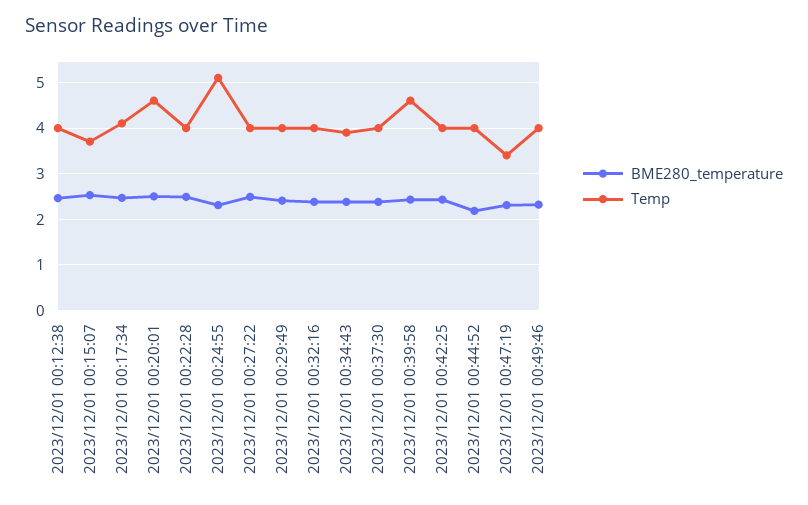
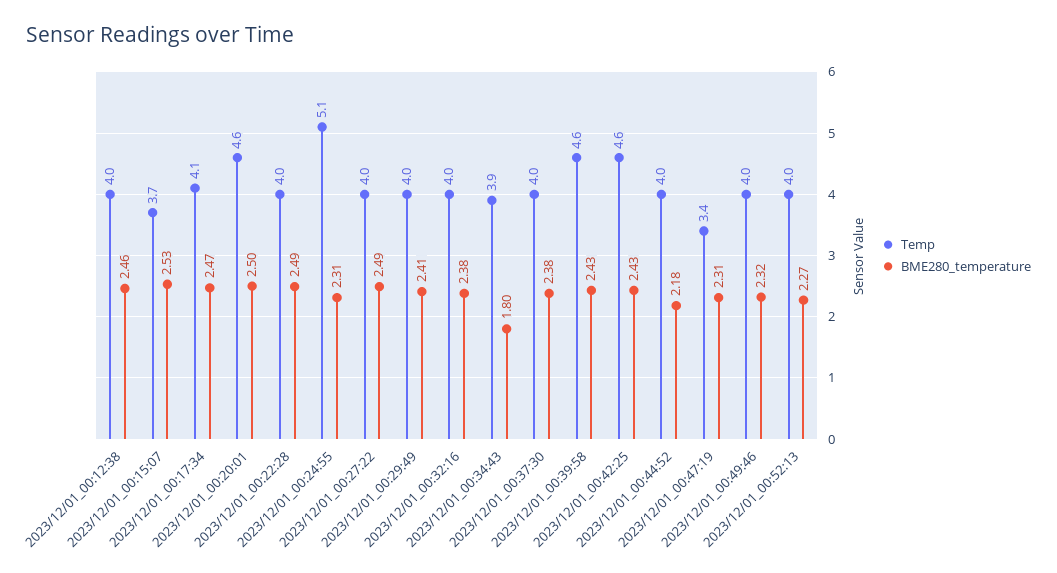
BME280_temperature, 2023/12/01 00:34:43: 2.4 -> 1.8
Temp, 2023/12/01 00:42:25: 4 -> 4.6
Temp, 2023/12/01_00:52:13: none -> 4
BME280_temperature, 2023/12/01_00:52:13: none -> 2.27

